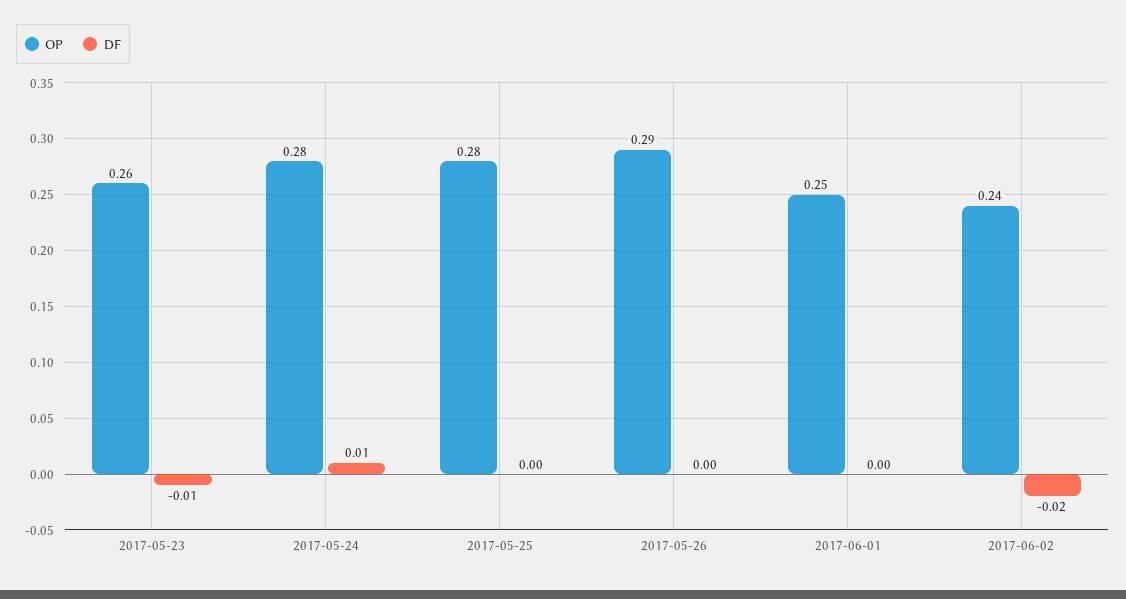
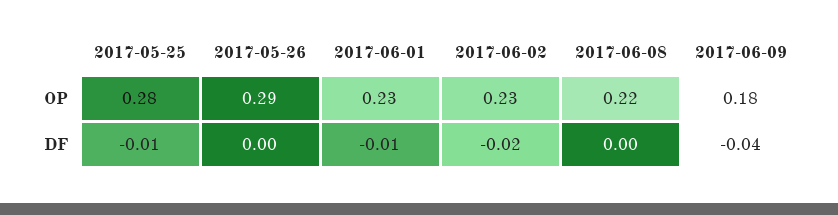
OP, 2017-05-23: 0.26 -> none
DF, 2017-05-23: -0.01 -> none
OP, 2017-05-24: 0.28 -> none
DF, 2017-05-24: 0.01 -> none
DF, 2017-05-25: 0 -> -0.01
OP, 2017-06-01: 0.25 -> 0.23
DF, 2017-06-01: 0 -> -0.01
OP, 2017-06-02: 0.24 -> 0.23
OP, 2017-06-08: none -> 0.22
OP, 2017-06-09: none -> 0.18
DF, 2017-06-08: none -> 0
DF, 2017-06-09: none -> -0.04

